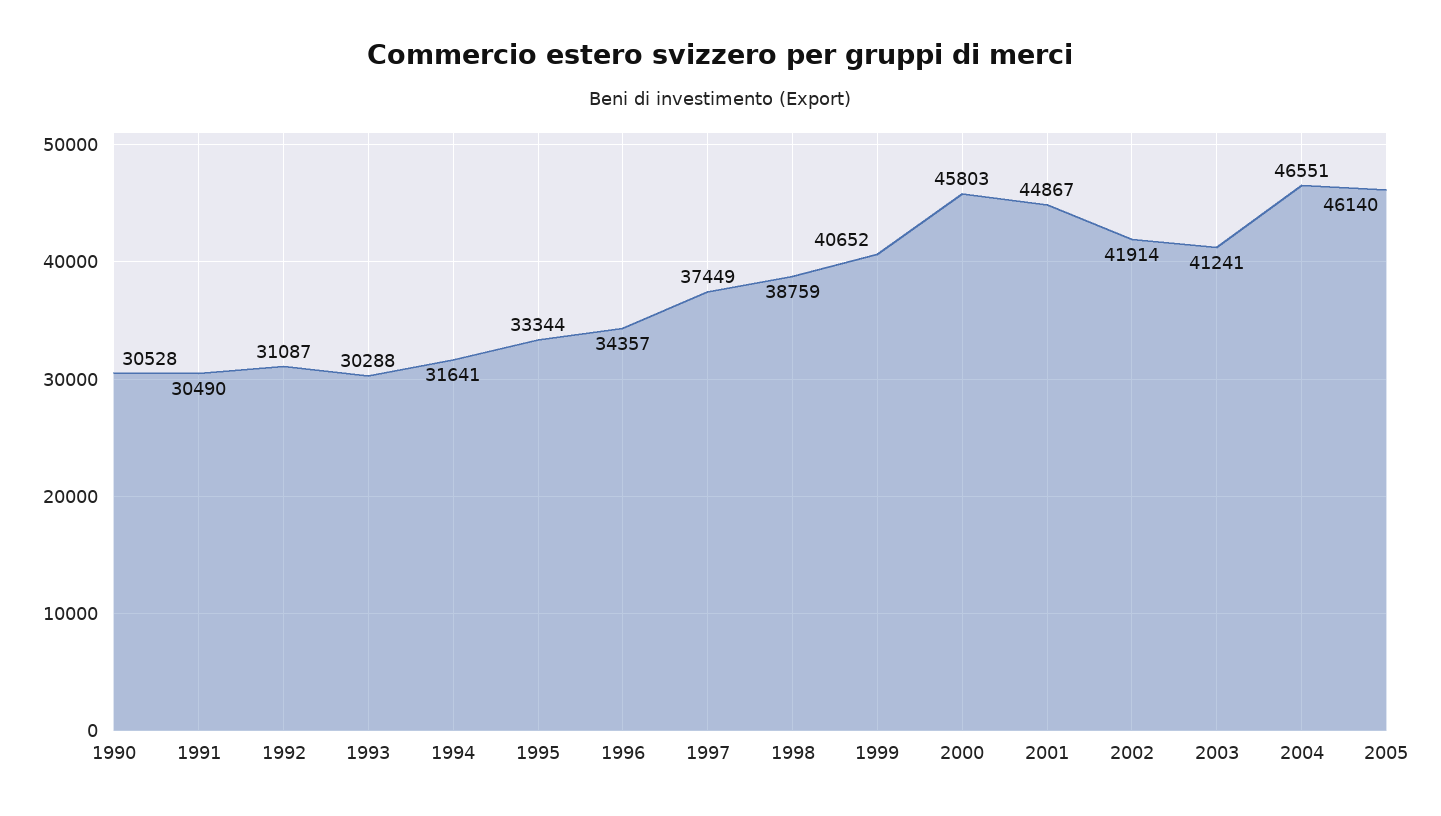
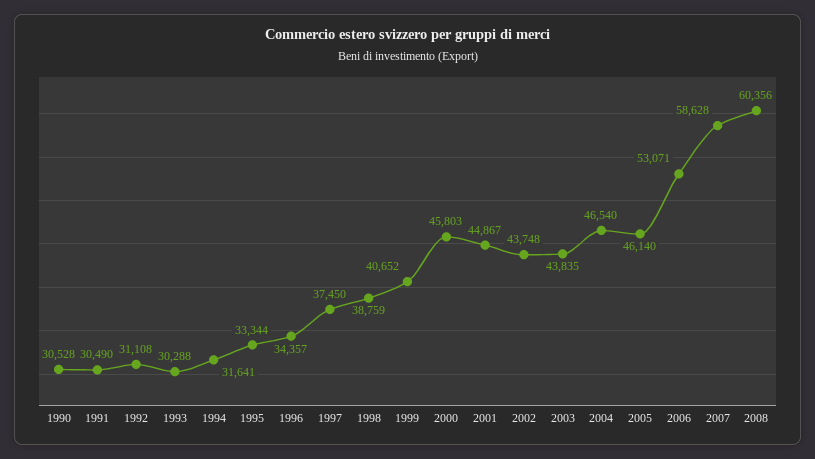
1992: 31087 -> 31108
1997: 37449 -> 37450
2002: 41914 -> 43748
2003: 41241 -> 43835
2004: 46551 -> 46540
2006: none -> 53071
2007: none -> 58628
2008: none -> 60356

